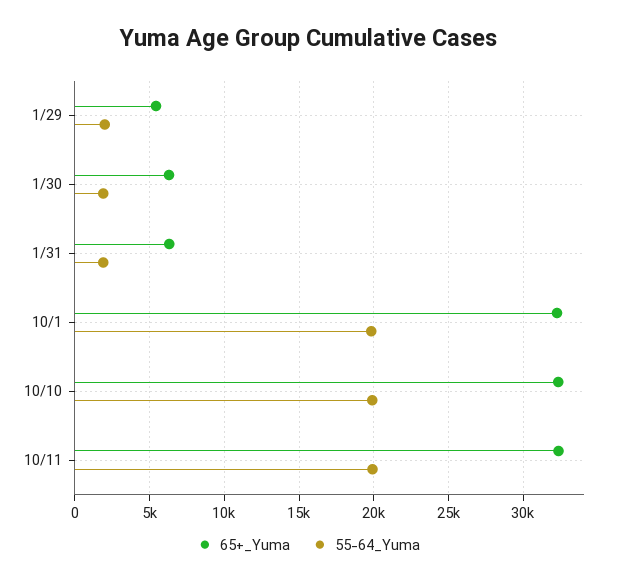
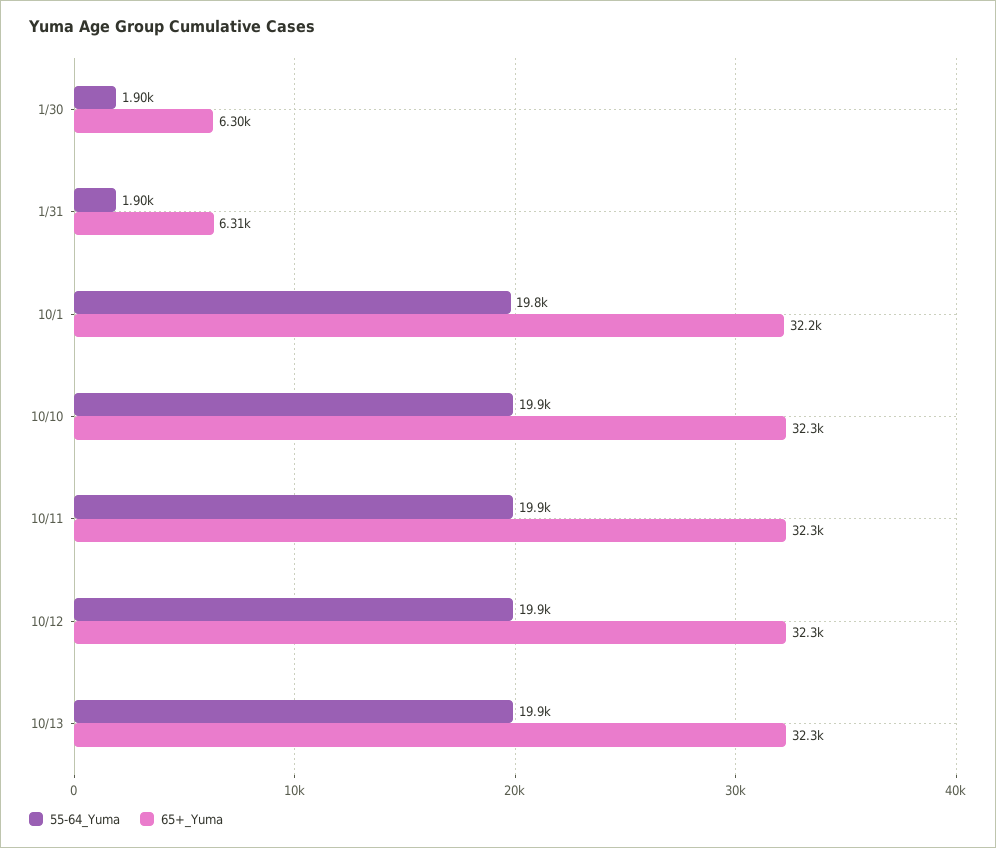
65+_Yuma, 1/29: 5500 -> none
55-64_Yuma, 1/29: 2000 -> none
55-64_Yuma, 10/12: none -> 19900
65+_Yuma, 10/12: none -> 32300
55-64_Yuma, 10/13: none -> 19900
65+_Yuma, 10/13: none -> 32300

